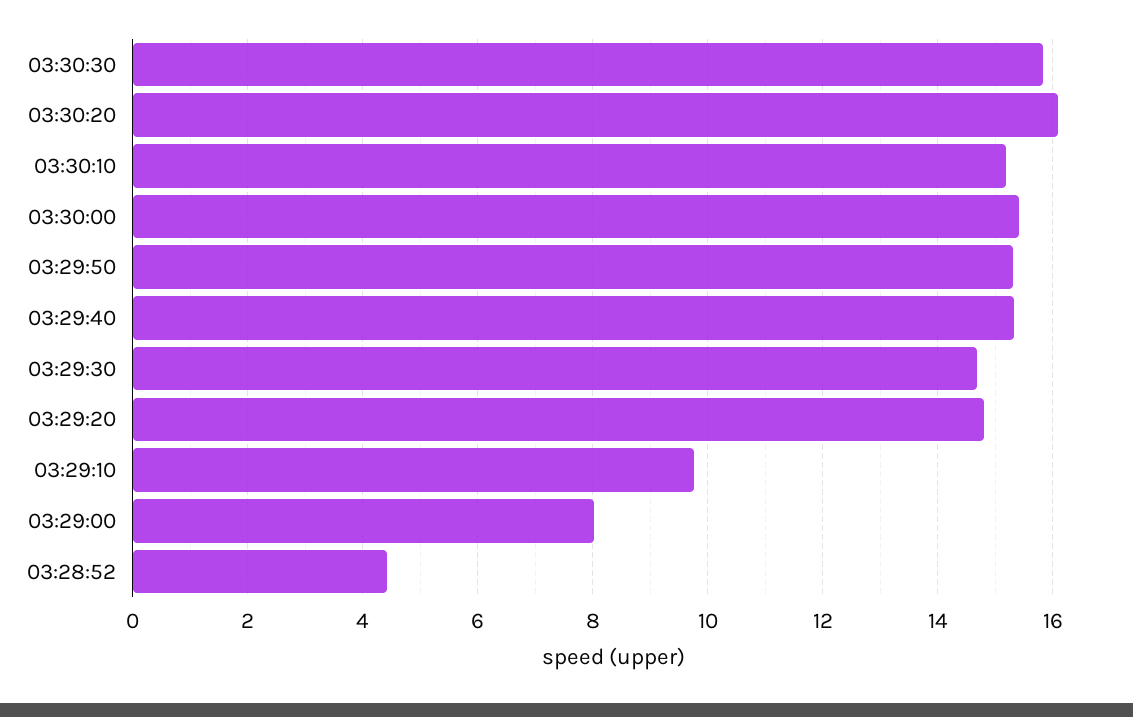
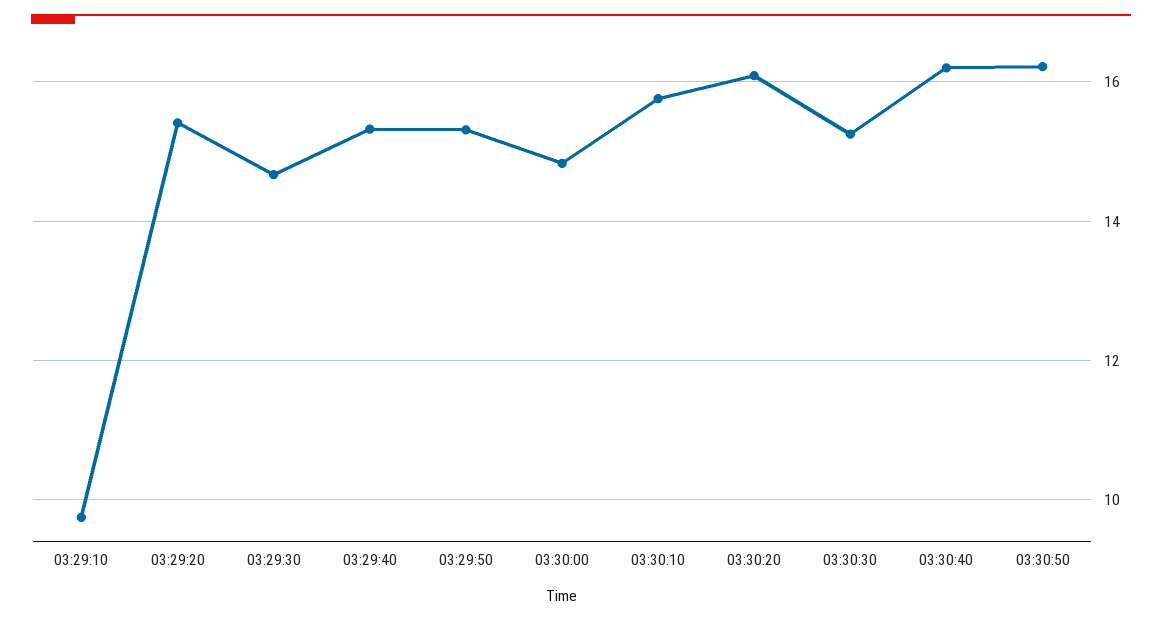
03:30:30: 15.8 -> 15.2
03:30:10: 15.2 -> 15.8
03:30:00: 15.4 -> 14.8
03:29:20: 14.8 -> 15.4
03:29:00: 8 -> none
03:28:52: 4.4 -> none
03:30:40: none -> 16.2
03:30:50: none -> 16.2

